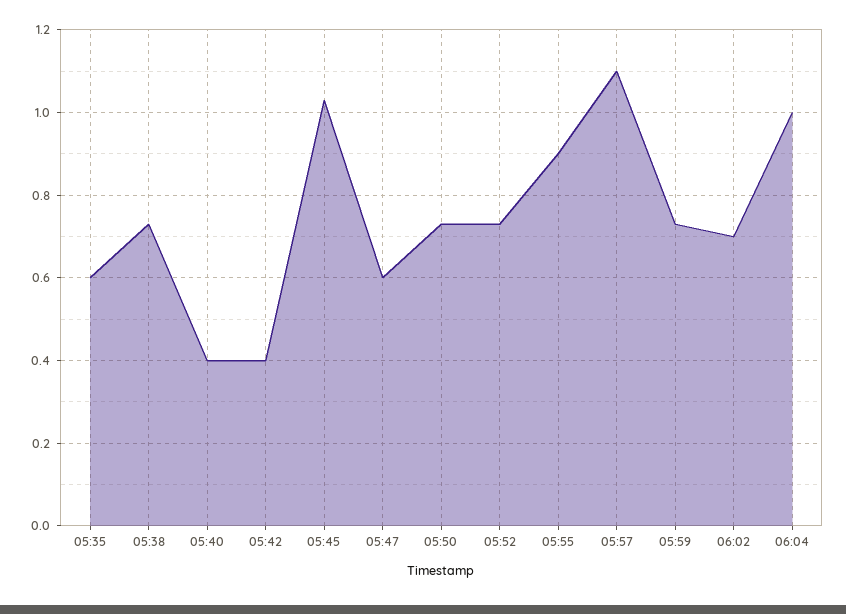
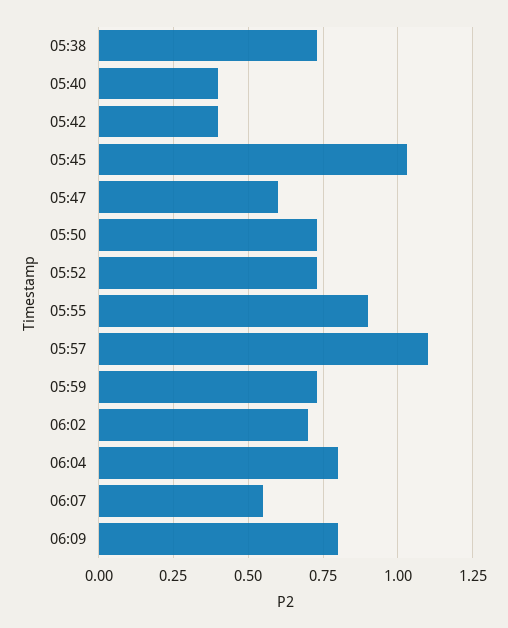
05:35: 0.6 -> none
06:04: 1 -> 0.8
06:07: none -> 0.55
06:09: none -> 0.8

